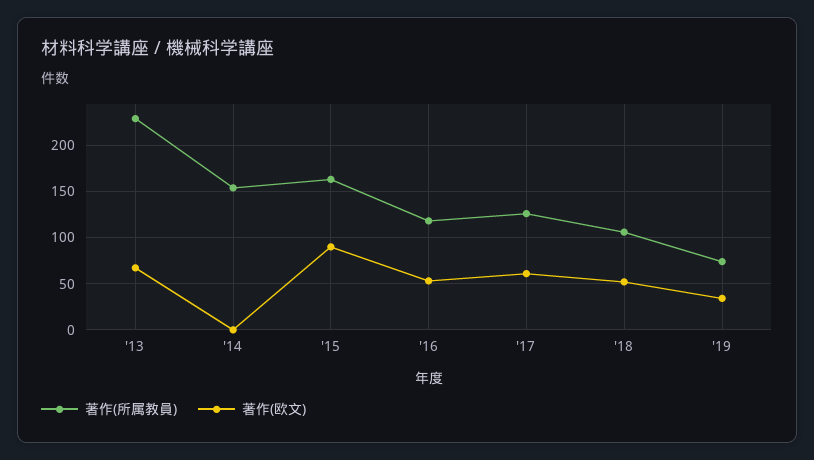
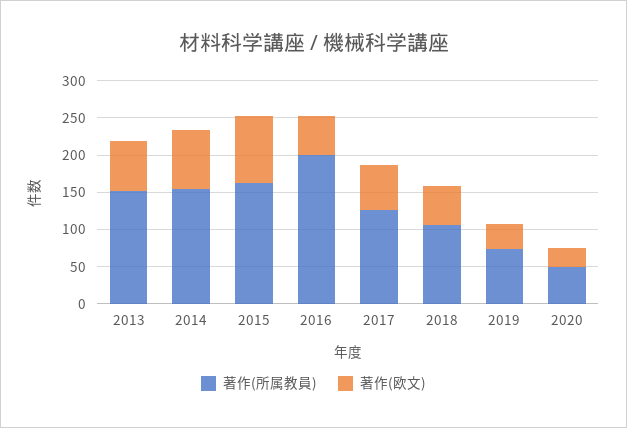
著作(所属教員), '13: 230 -> 150
著作(欧文), '14: 0 -> 75
著作(所属教員), '16: 120 -> 200
著作(所属教員), 2020: none -> 50
著作(欧文), 2020: none -> 25

